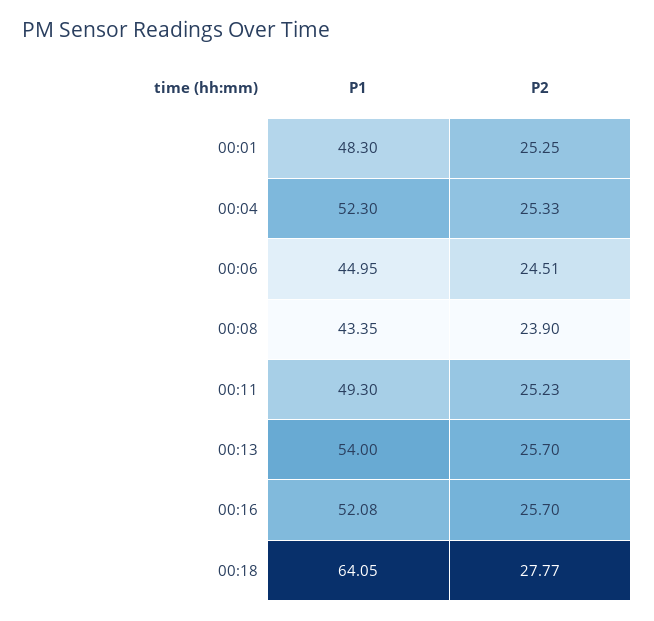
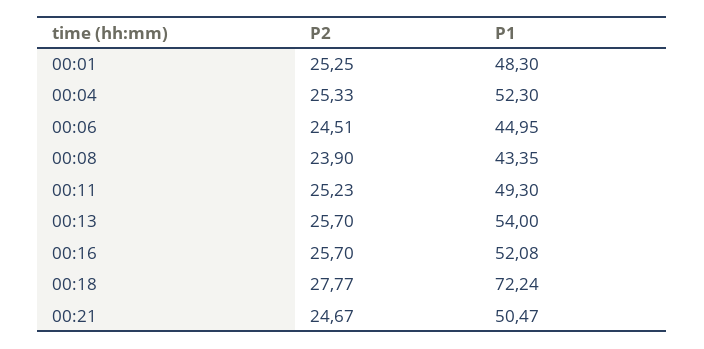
P1, 00:18: 64.05 -> 72.24
P2, 00:21: none -> 24.67
P1, 00:21: none -> 50.47

